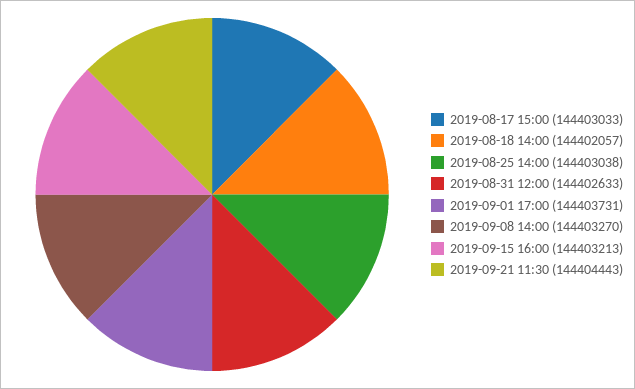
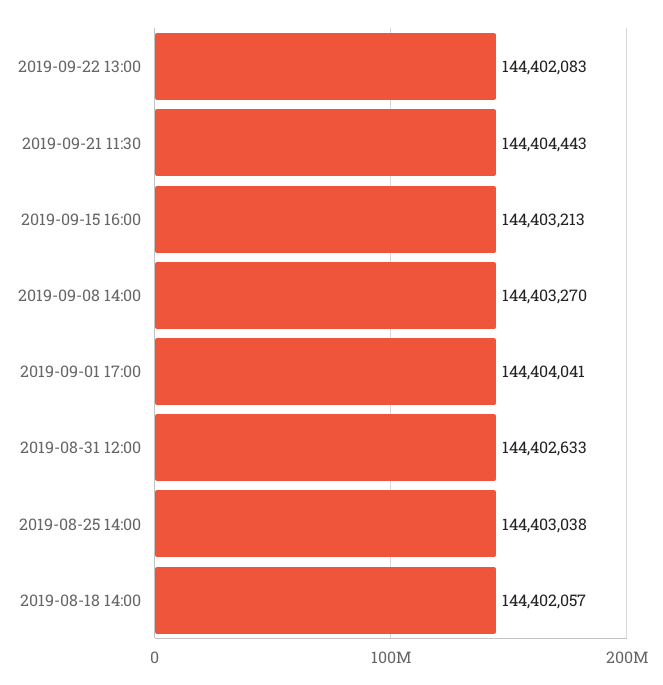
2019-08-17 15:00: 144403033 -> none
2019-09-01 17:00: 144403731 -> 144404041
2019-09-22 13:00: none -> 144402083

